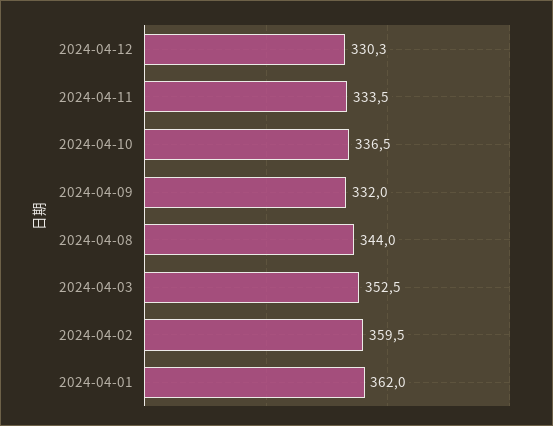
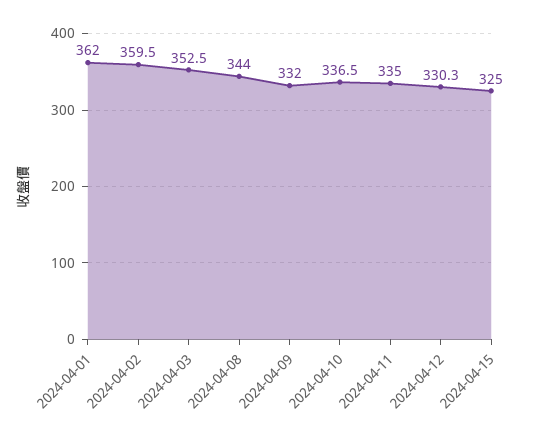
2024-04-11: 333.5 -> 335
2024-04-15: none -> 325

